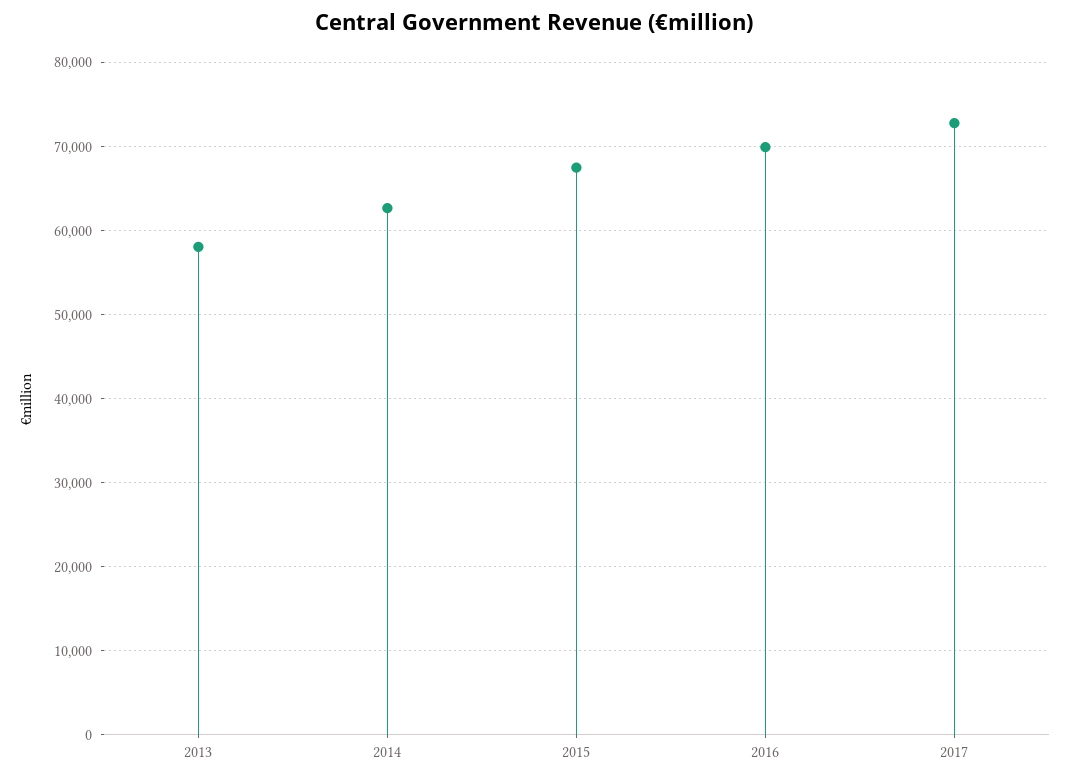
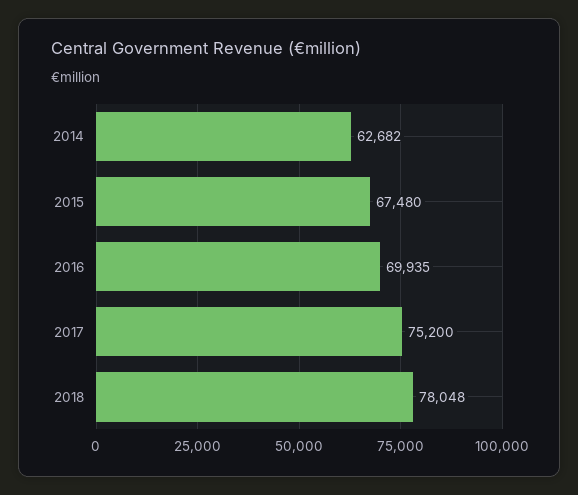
2013: 58000 -> none
2017: 73000 -> 75200
2018: none -> 78048

